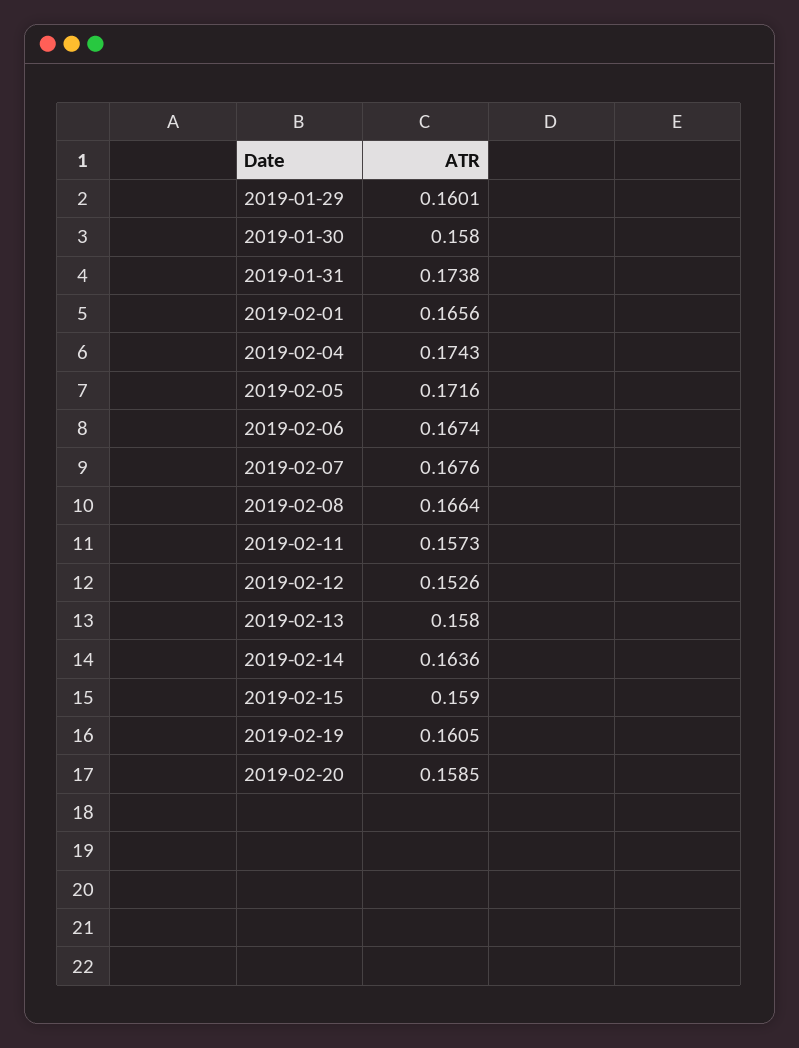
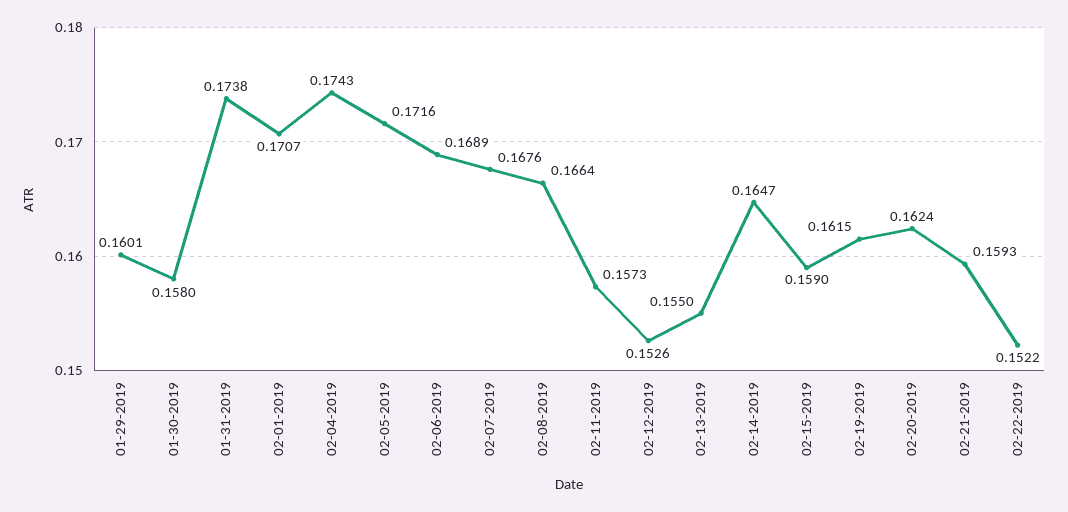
2019-02-01: 0.1656 -> 0.1707
2019-02-06: 0.1674 -> 0.1689
2019-02-13: 0.158 -> 0.155
2019-02-14: 0.1636 -> 0.1647
2019-02-19: 0.1605 -> 0.1615
2019-02-20: 0.1585 -> 0.1624
02-21-2019: none -> 0.1593
02-22-2019: none -> 0.1522

